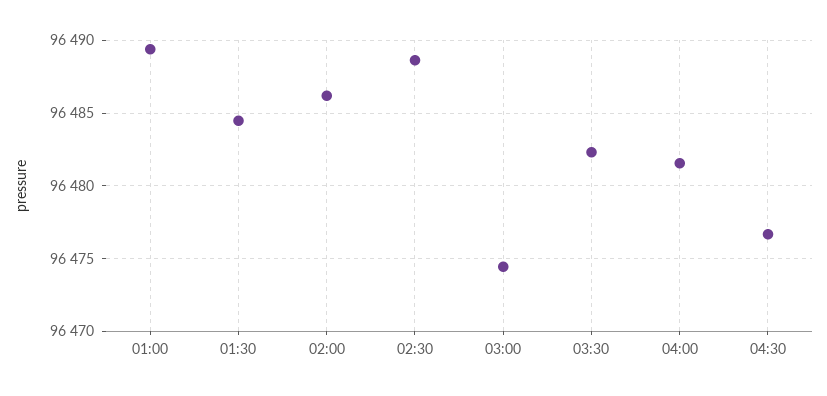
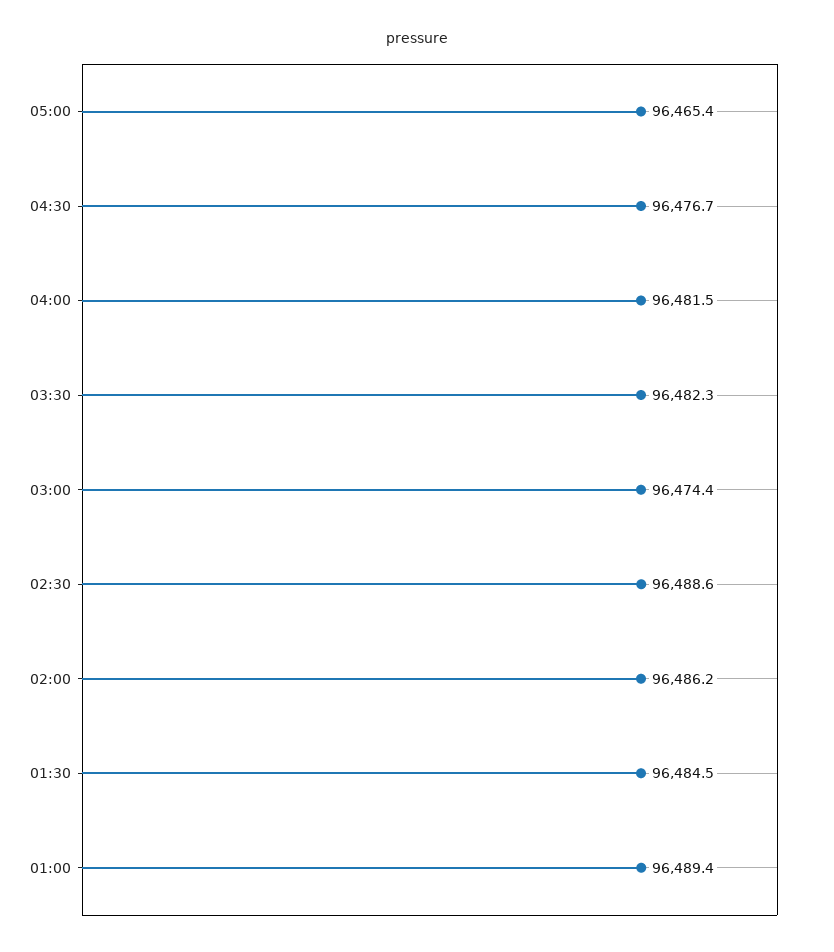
05:00: none -> 96465.4

